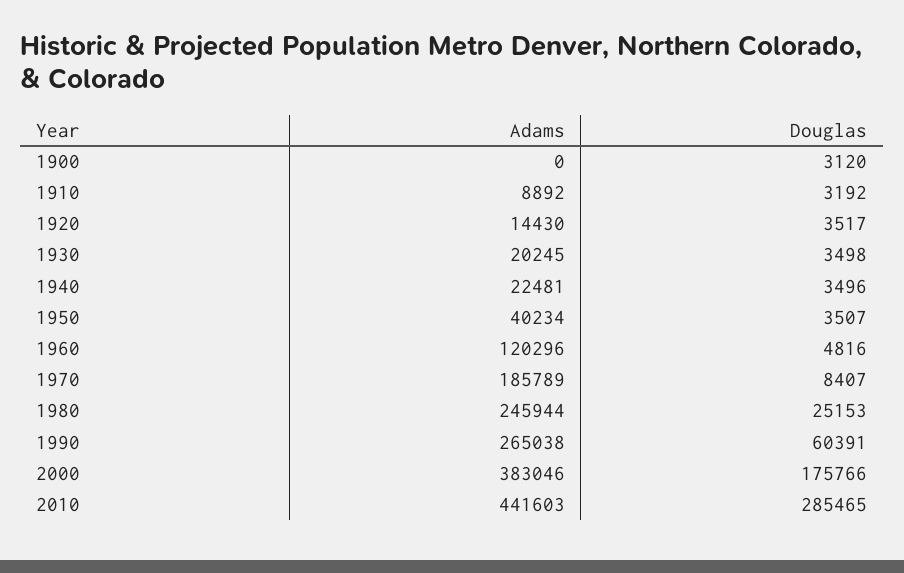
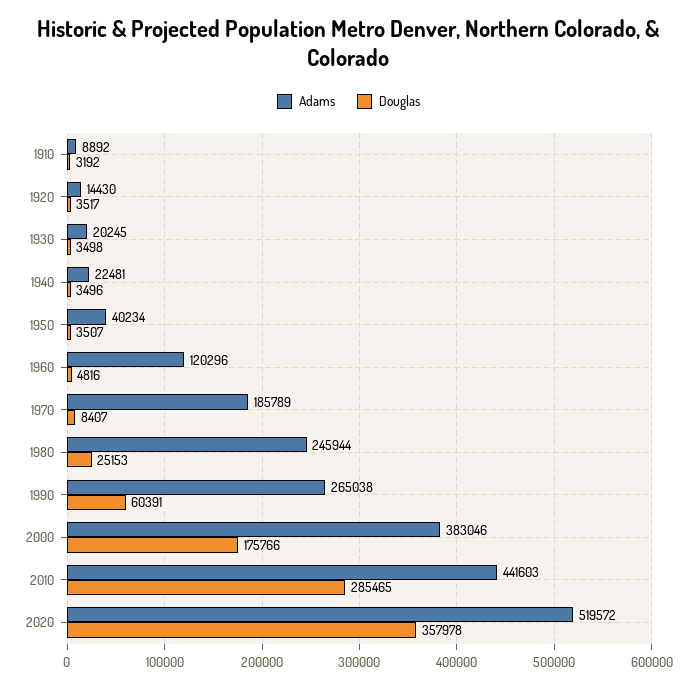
Adams, 1900: 0 -> none
Douglas, 1900: 3120 -> none
Adams, 2020: none -> 519572
Douglas, 2020: none -> 357978

